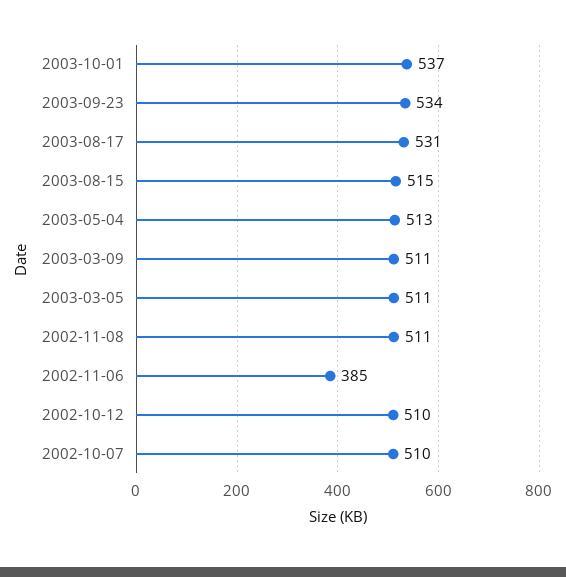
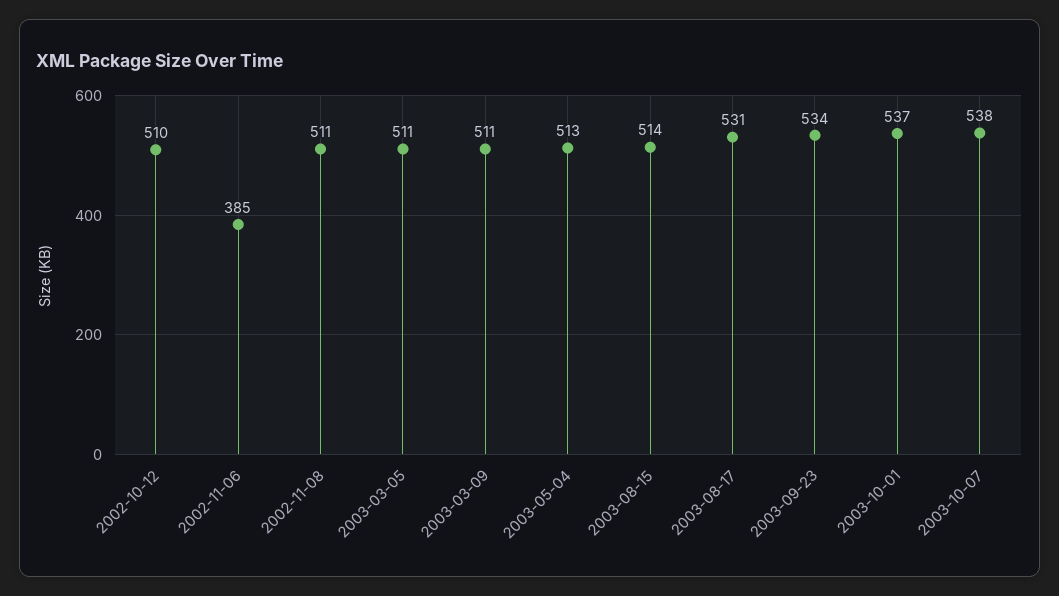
2003-08-15: 515 -> 514
2002-10-07: 510 -> none
2003-10-07: none -> 538

